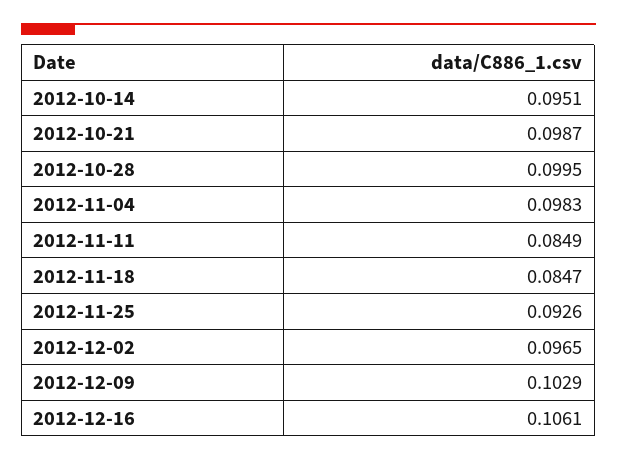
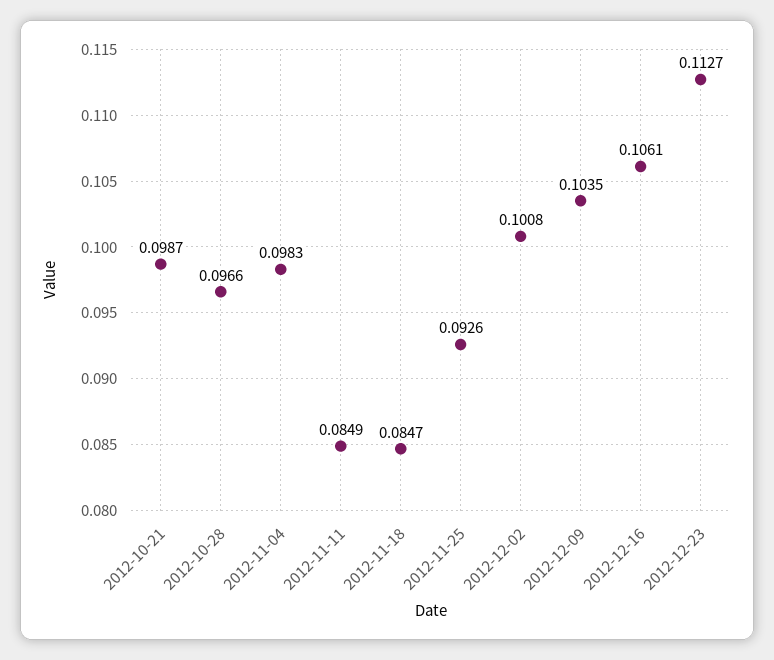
2012-10-14: 0.0951 -> none
2012-10-28: 0.0995 -> 0.0966
2012-12-02: 0.0965 -> 0.1008
2012-12-09: 0.1029 -> 0.1035
2012-12-23: none -> 0.1127

